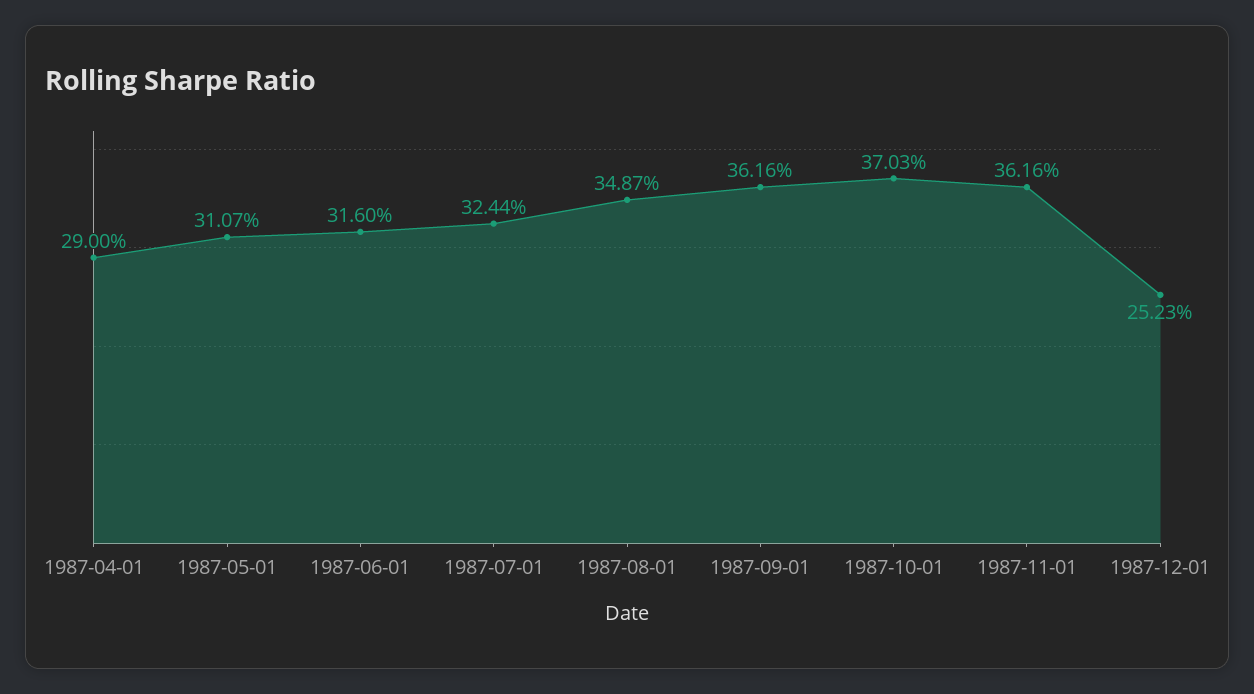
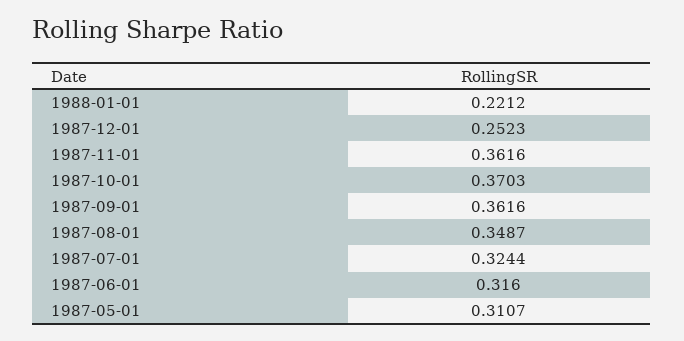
1987-04-01: 0.29 -> none
1988-01-01: none -> 0.2212

